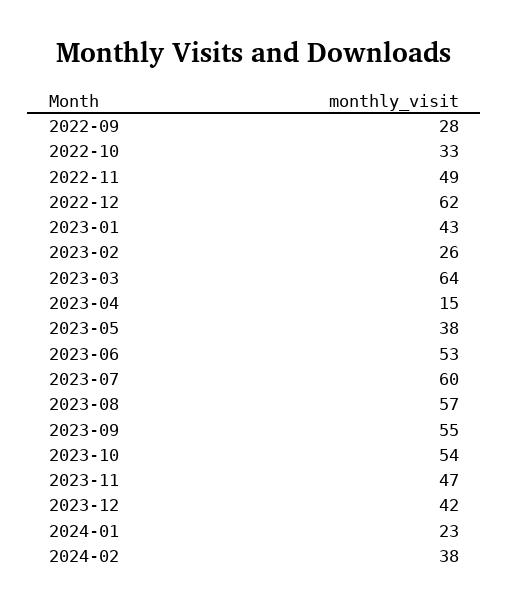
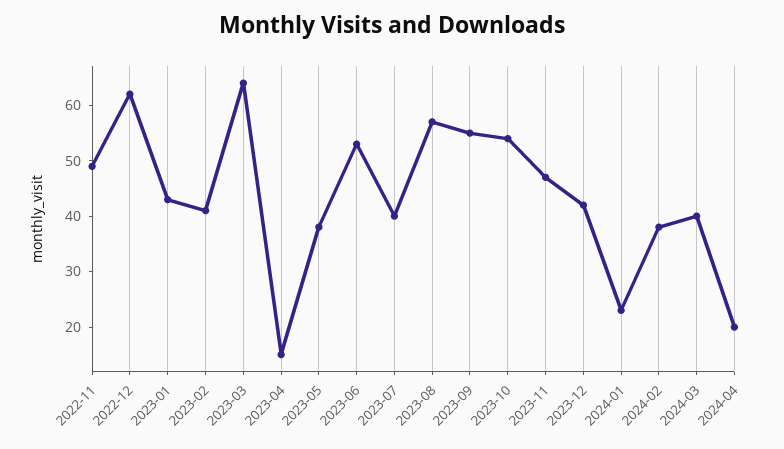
2022-09: 28 -> none
2022-10: 33 -> none
2023-02: 26 -> 40
2023-07: 60 -> 40
2024-03: none -> 40
2024-04: none -> 20

